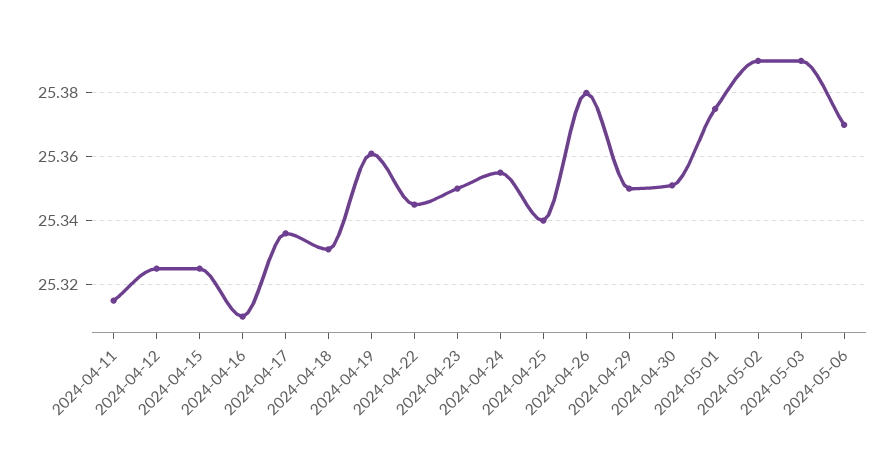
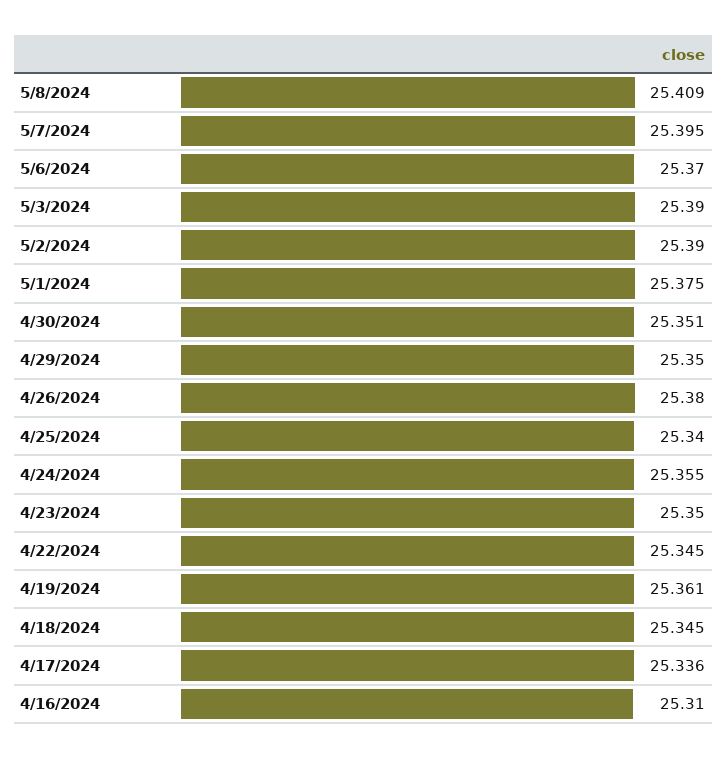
2024-04-11: 25.315 -> none
2024-04-12: 25.325 -> none
2024-04-15: 25.325 -> none
2024-04-18: 25.33 -> 25.345
5/8/2024: none -> 25.409
5/7/2024: none -> 25.395

